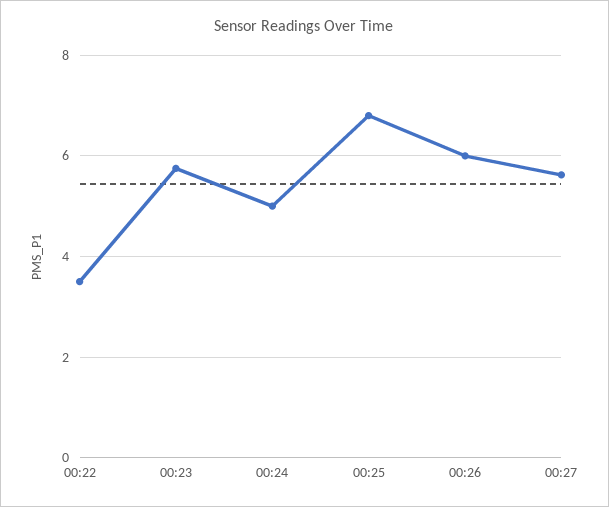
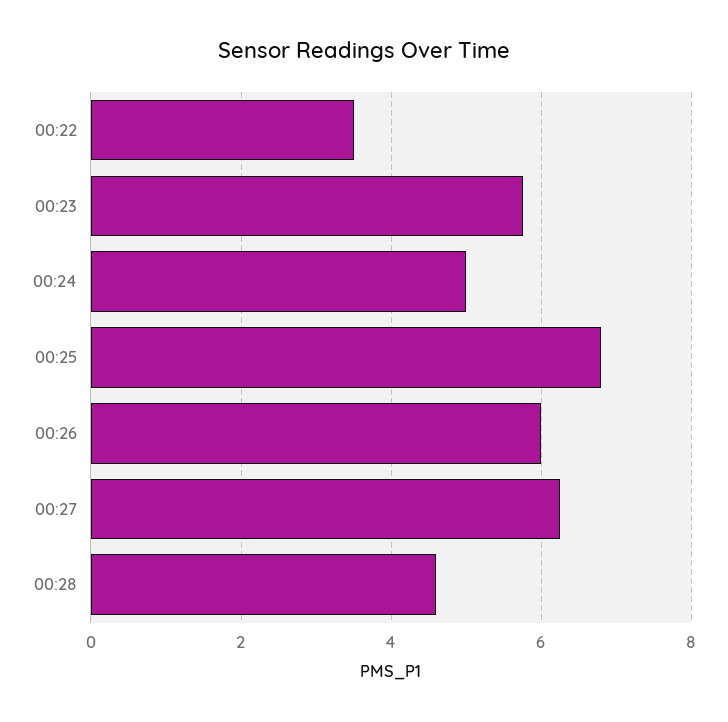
00:27: 5.6 -> 6.2
00:28: none -> 4.6

